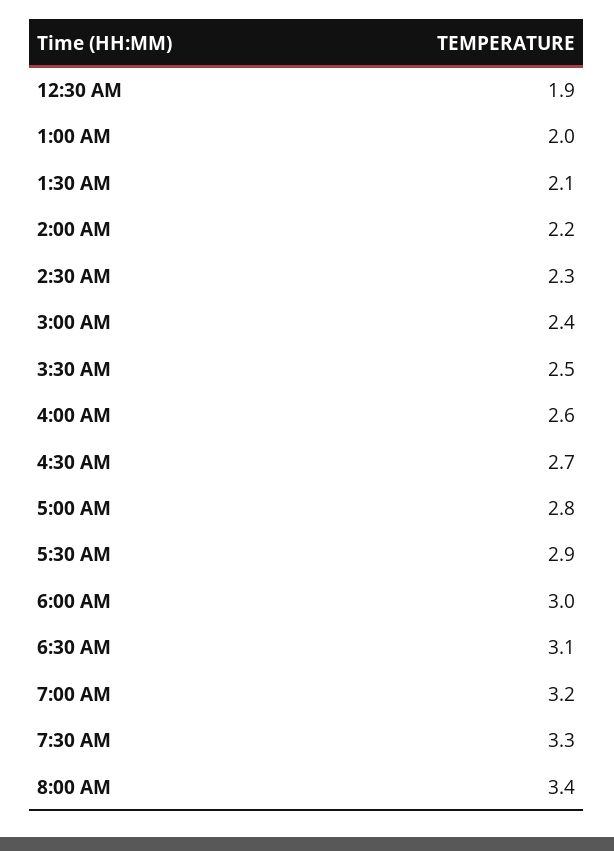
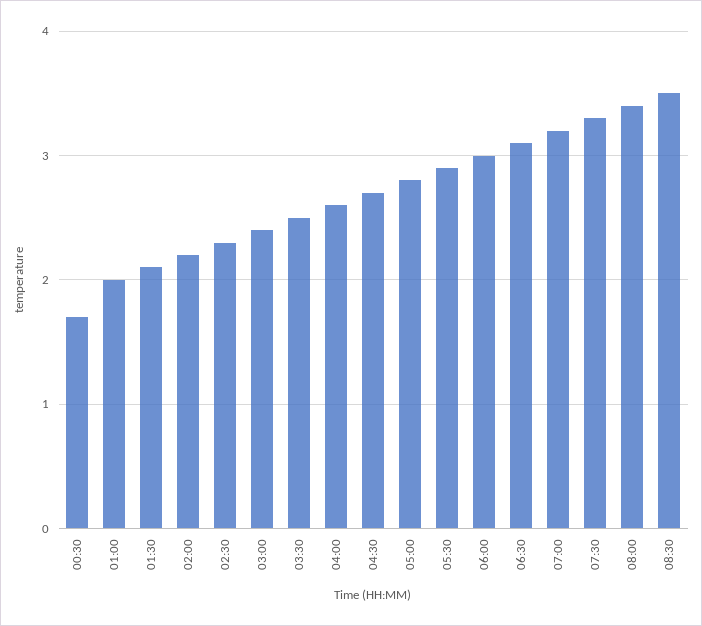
12:30 AM: 1.9 -> 1.7
08:30: none -> 3.5

